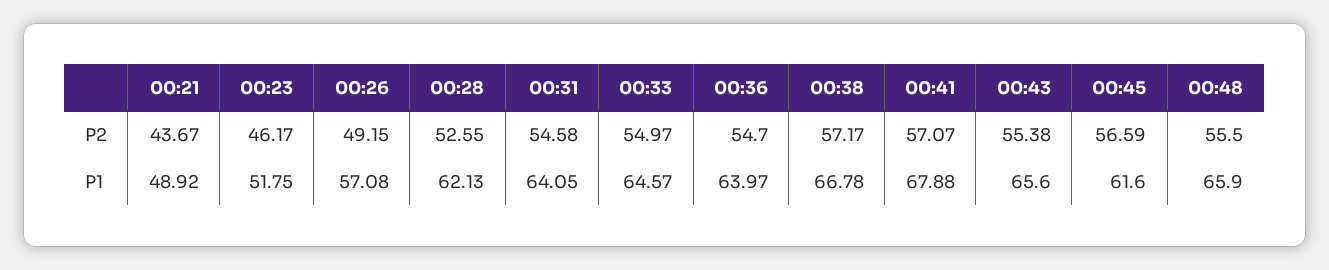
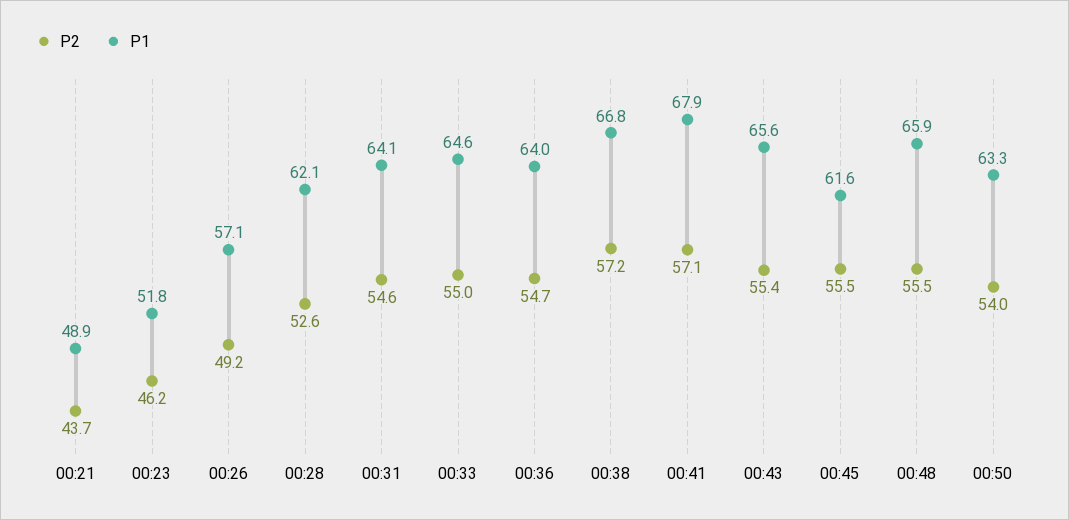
P2, 00:45: 56.59 -> 55.5
P2, 00:50: none -> 54
P1, 00:50: none -> 63.3

